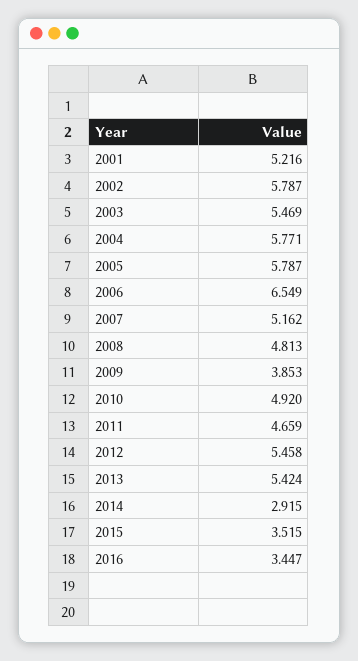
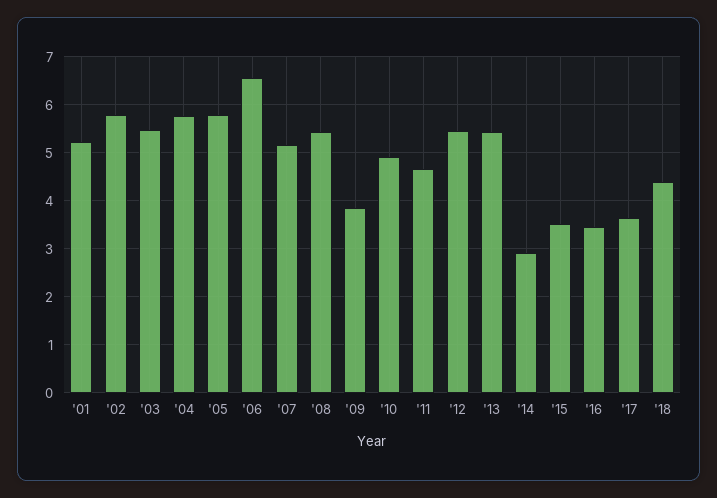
2008: 4.813 -> 5.4
'17: none -> 3.6
'18: none -> 4.4

